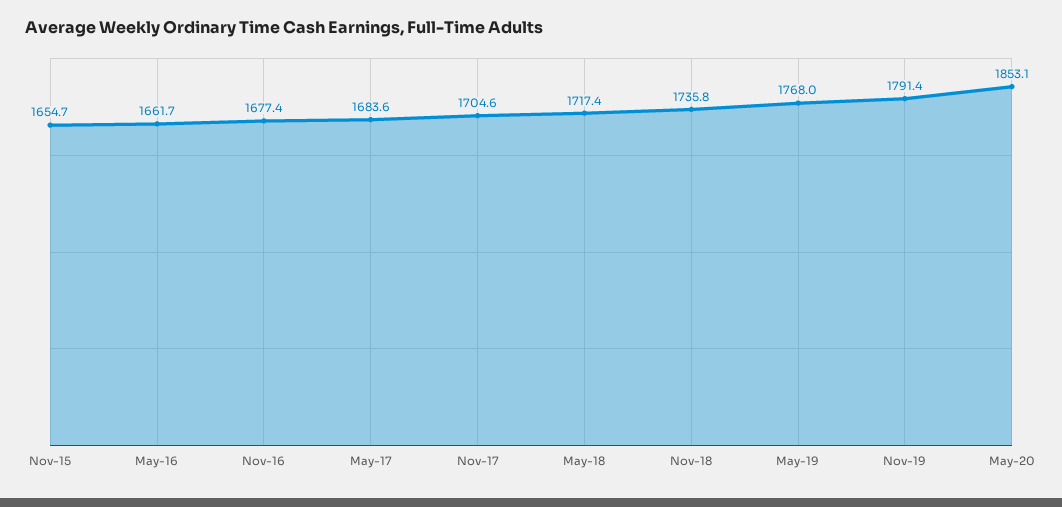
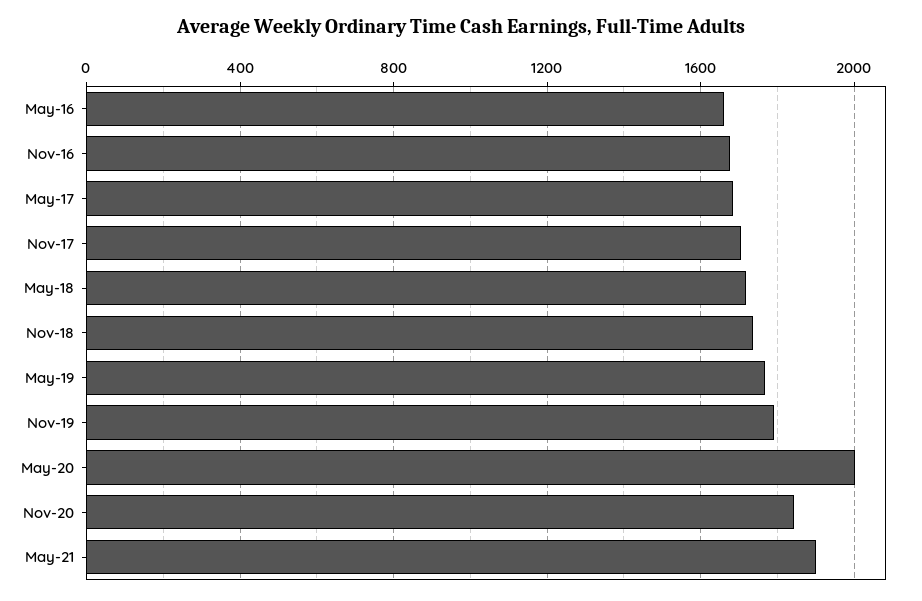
Nov-15: 1654.7 -> none
May-20: 1853.1 -> 2000
Nov-20: none -> 1850
May-21: none -> 1900

